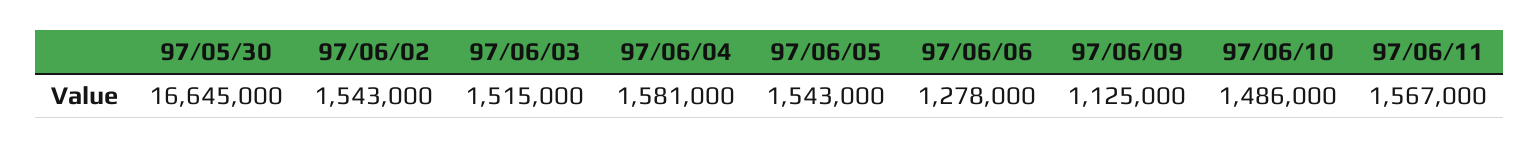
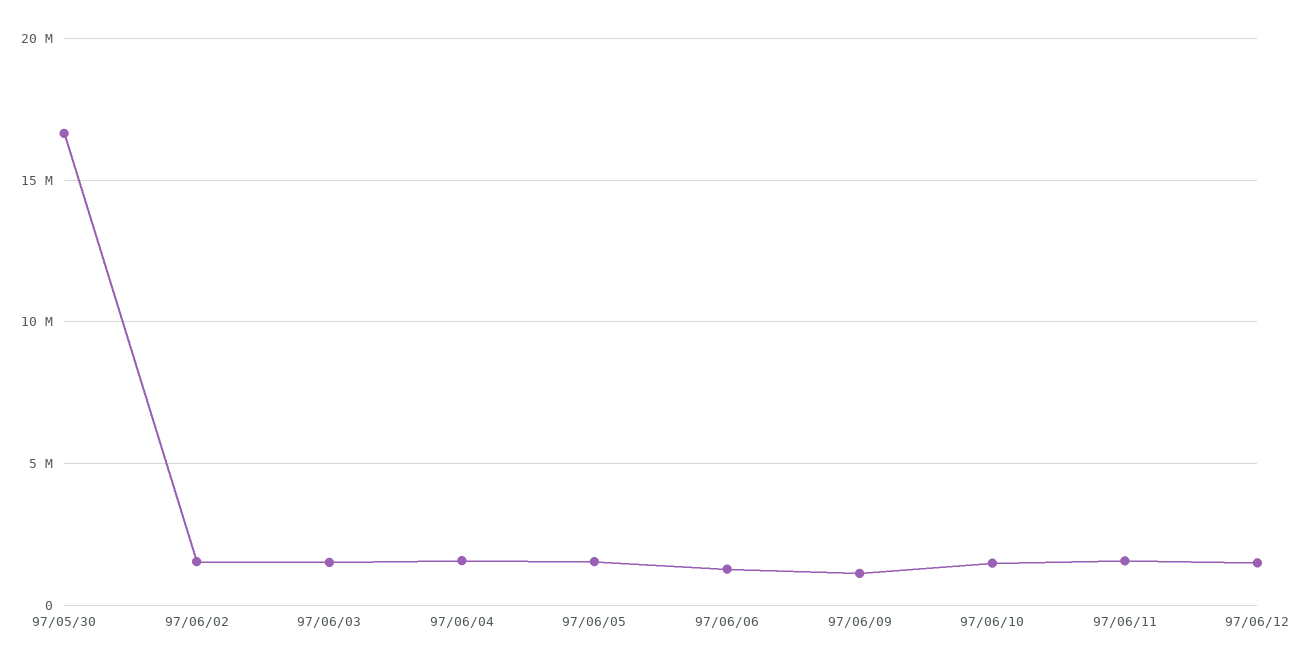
97/06/12: none -> 1500000

